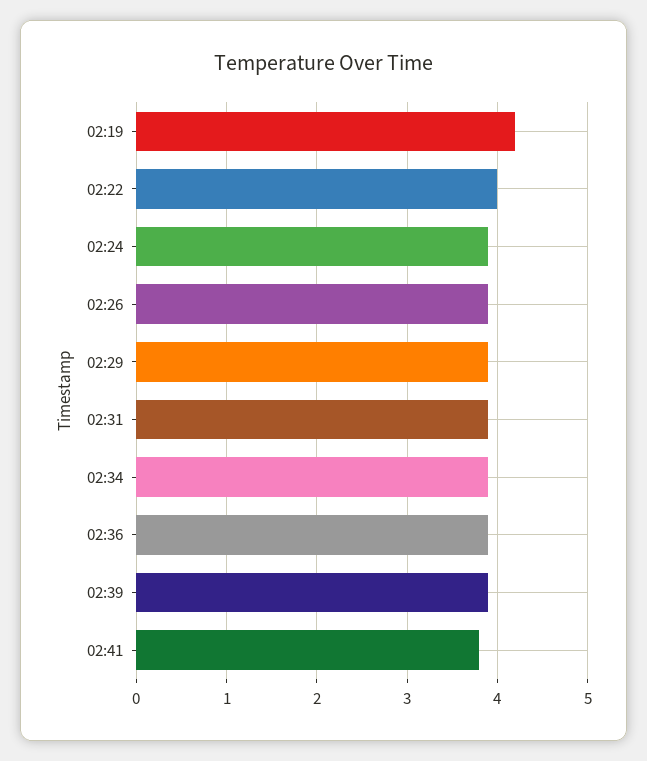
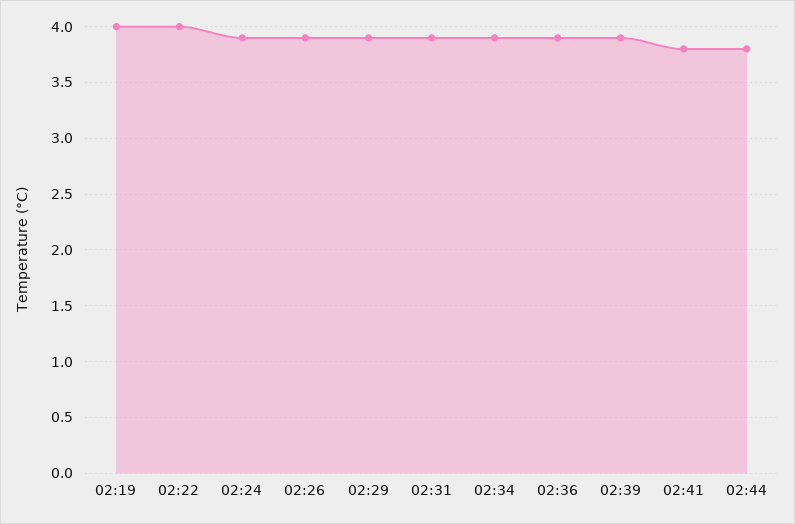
02:19: 4.2 -> 4
02:44: none -> 3.8

